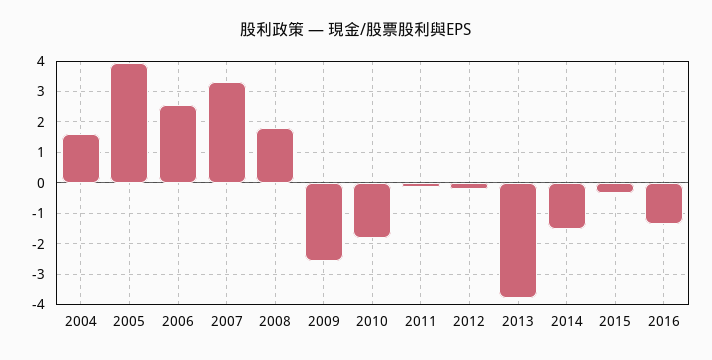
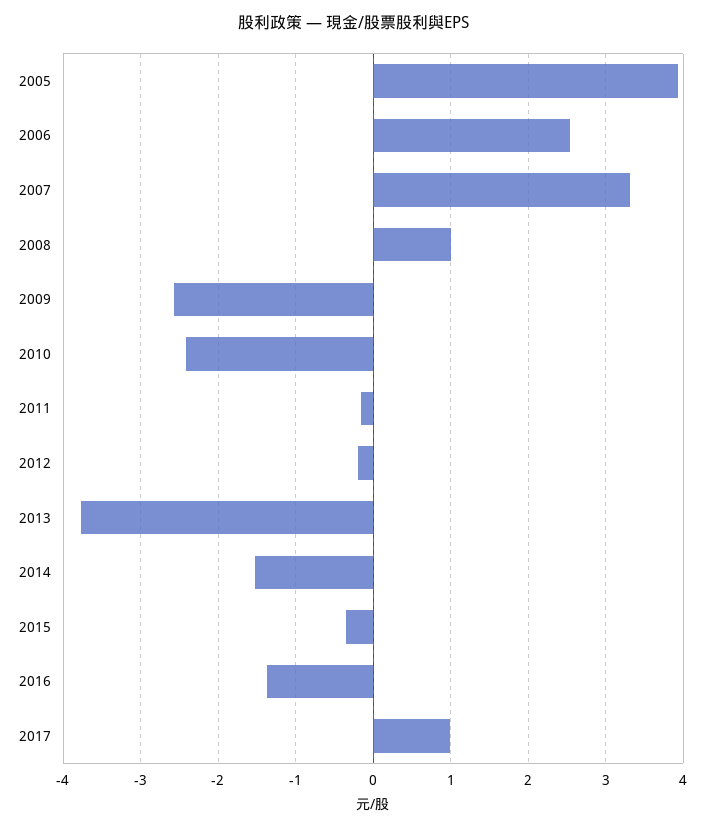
2004: 1.6 -> none
2008: 1.8 -> 1
2010: -1.8 -> -2.4
2017: none -> 1

